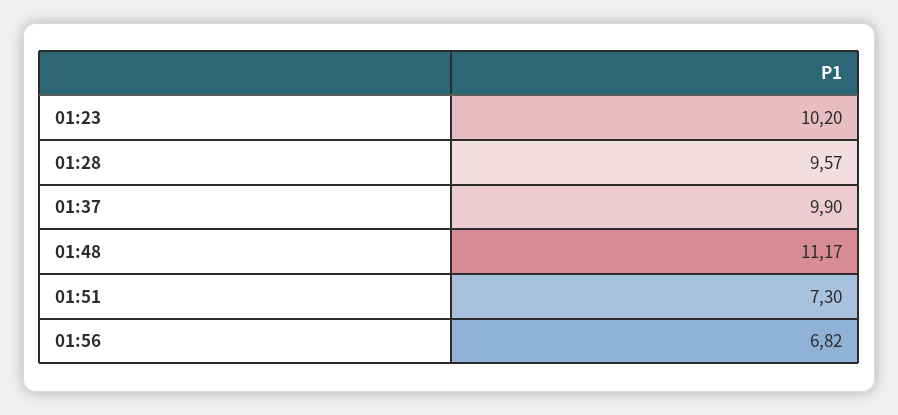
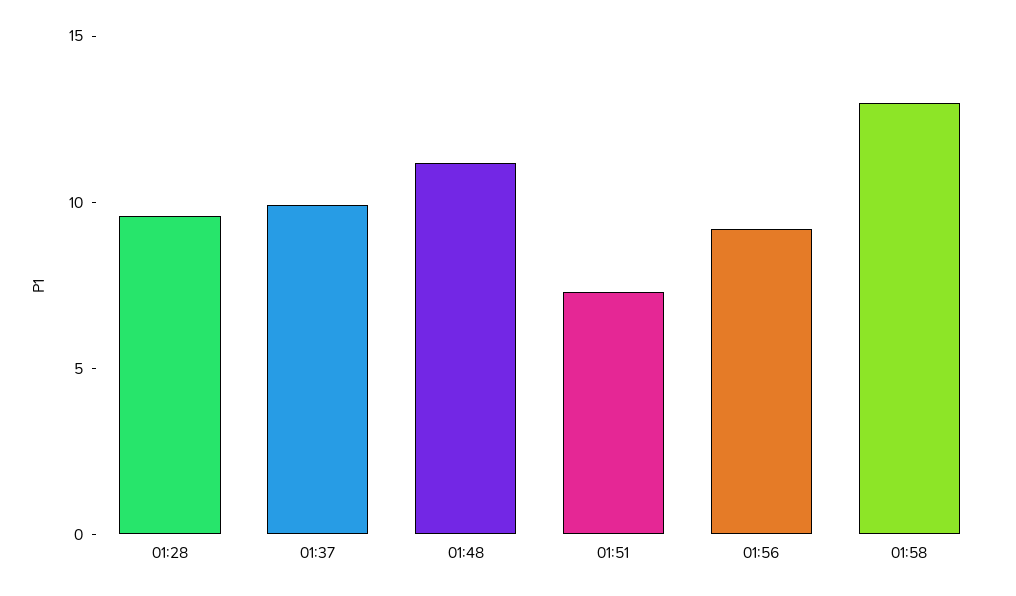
01:23: 10.2 -> none
01:56: 6.82 -> 9
01:58: none -> 13

